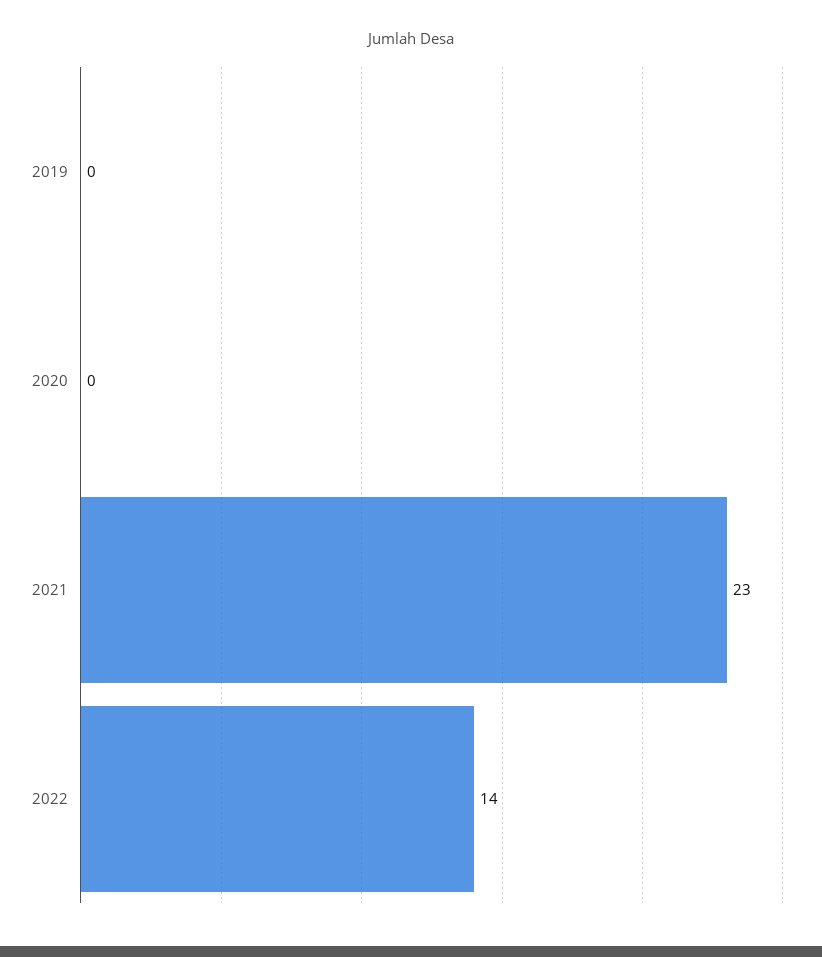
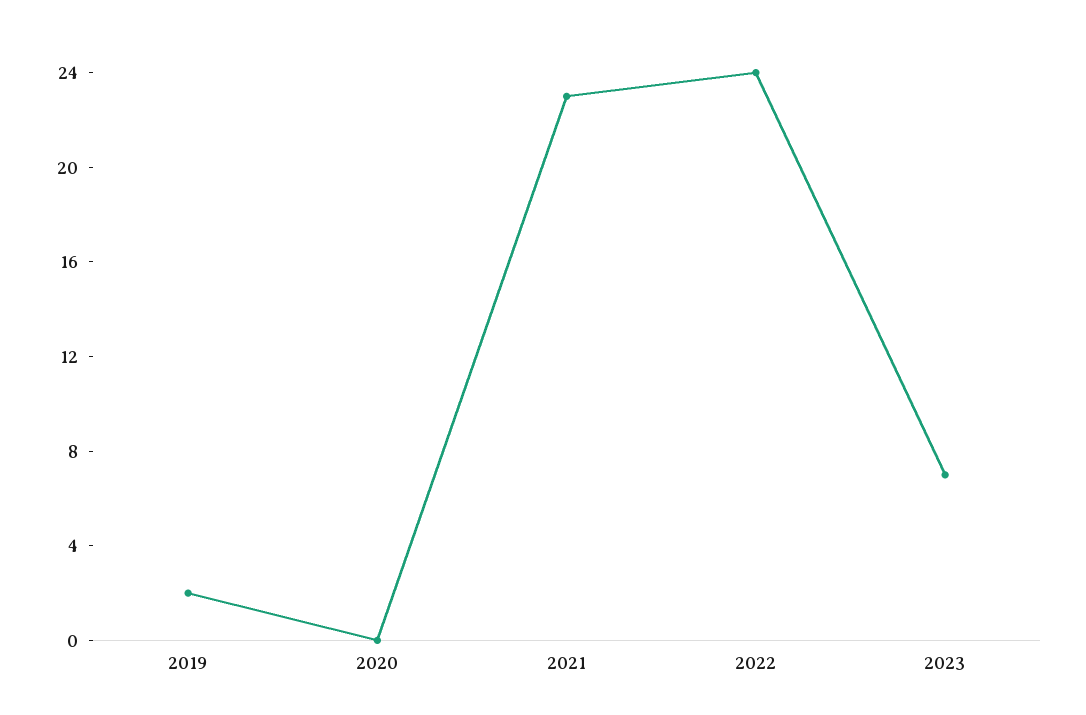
2019: 0 -> 2
2022: 14 -> 24
2023: none -> 7

